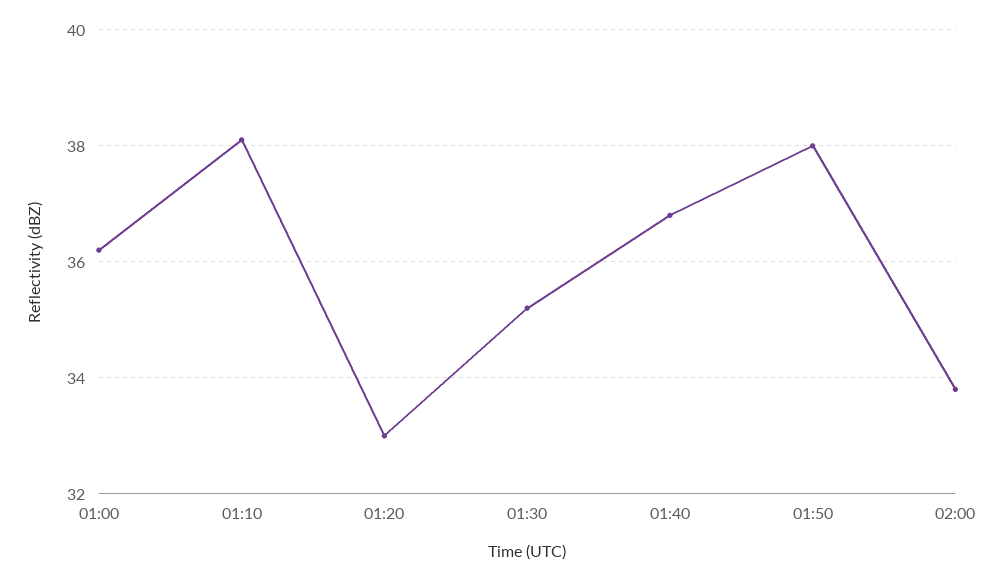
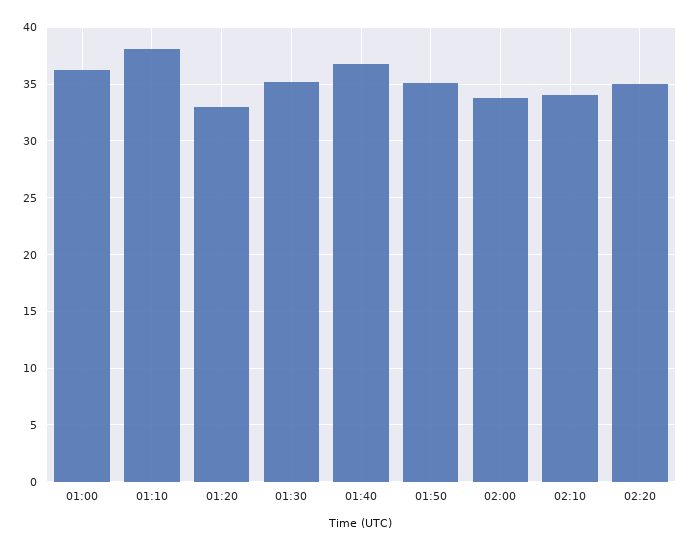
01:50: 38 -> 35
02:10: none -> 34
02:20: none -> 35

